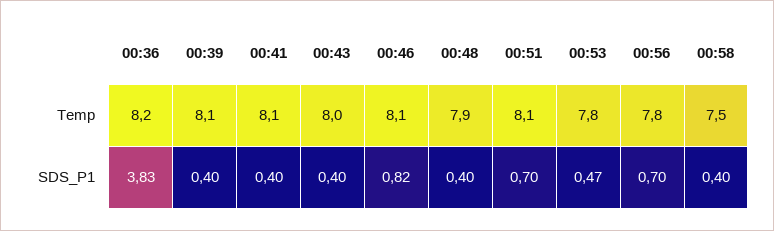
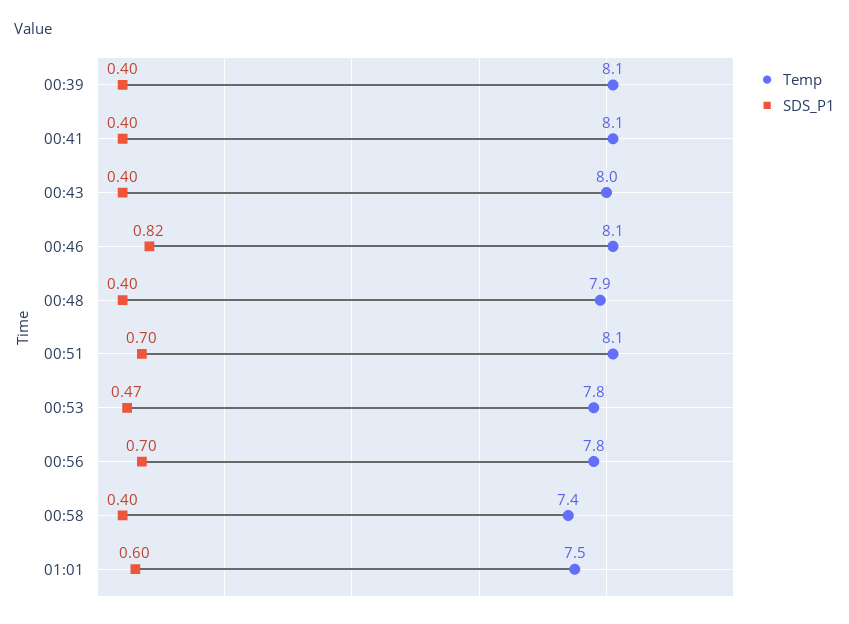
Temp, 00:36: 8.2 -> none
Temp, 00:58: 7.5 -> 7.4
SDS_P1, 00:36: 3.83 -> none
Temp, 01:01: none -> 7.5
SDS_P1, 01:01: none -> 0.6

